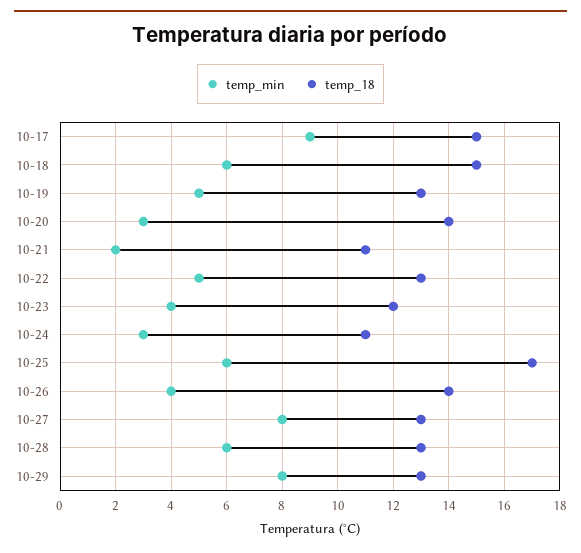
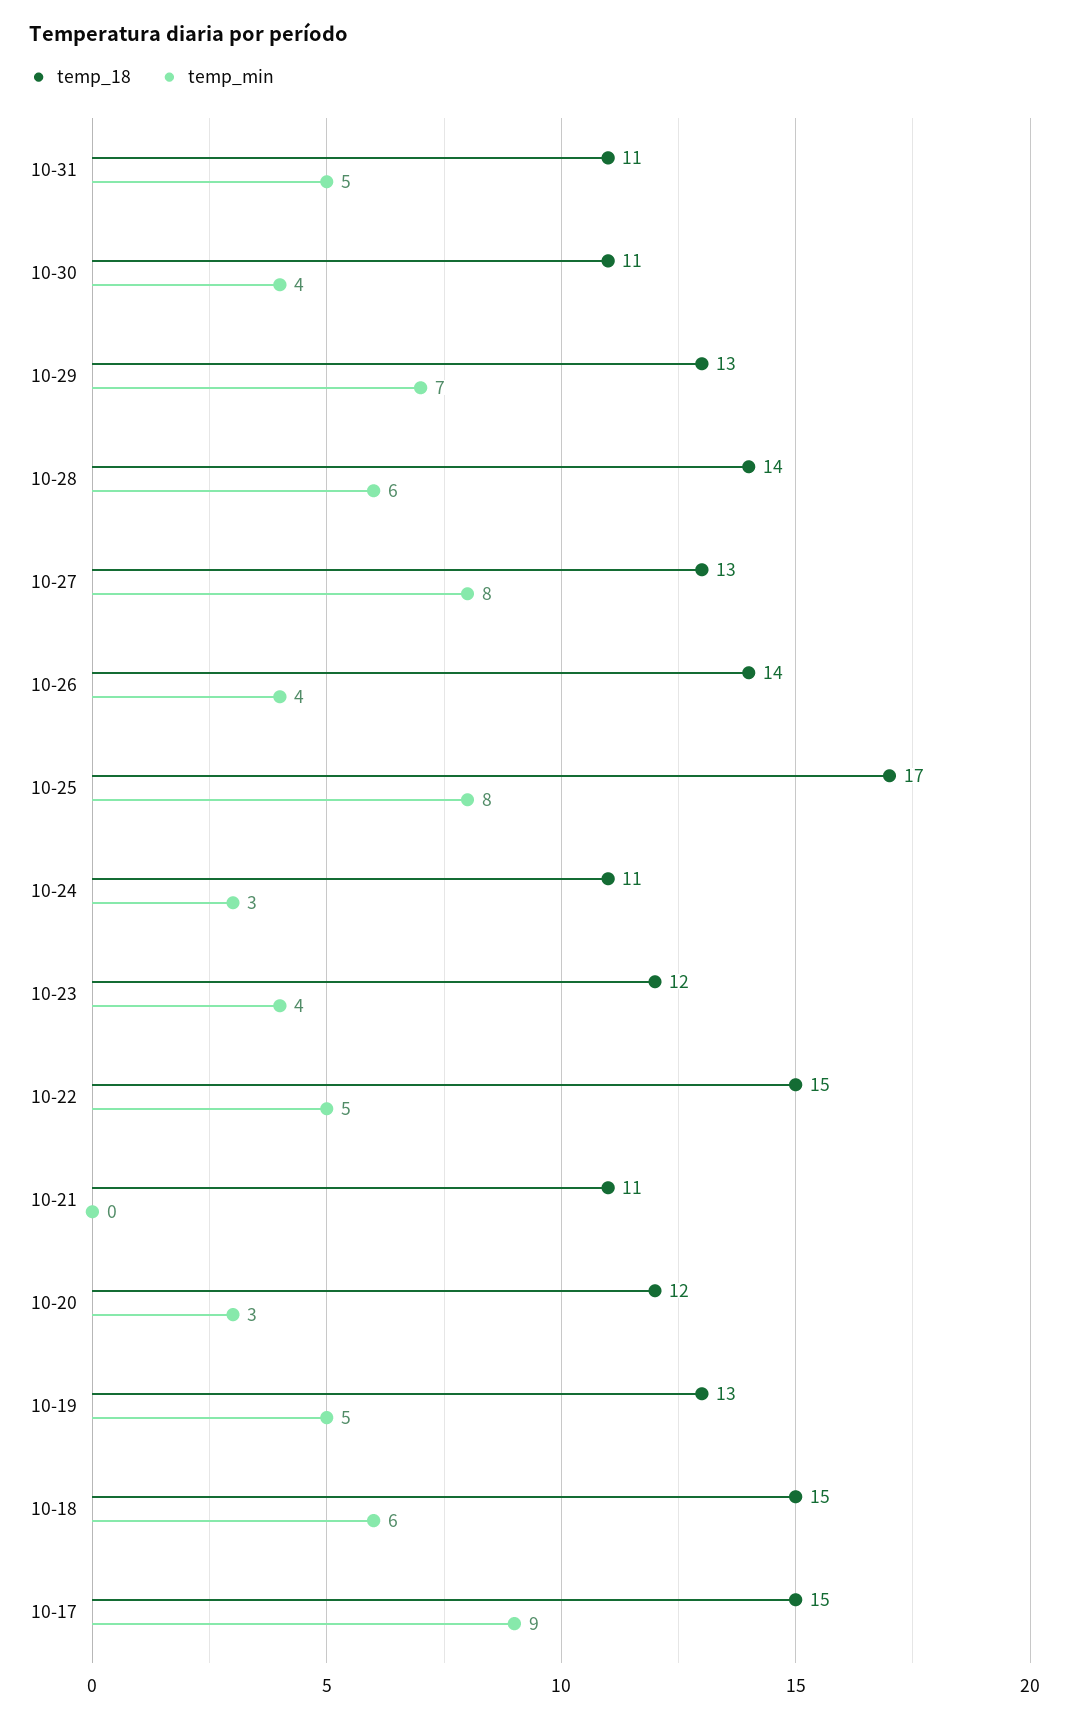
temp_18, 10-20: 14 -> 12
temp_min, 10-21: 2 -> 0
temp_18, 10-22: 13 -> 15
temp_min, 10-25: 6 -> 8
temp_18, 10-28: 13 -> 14
temp_min, 10-29: 8 -> 7
temp_18, 10-31: none -> 11
temp_min, 10-31: none -> 5
temp_18, 10-30: none -> 11
temp_min, 10-30: none -> 4

